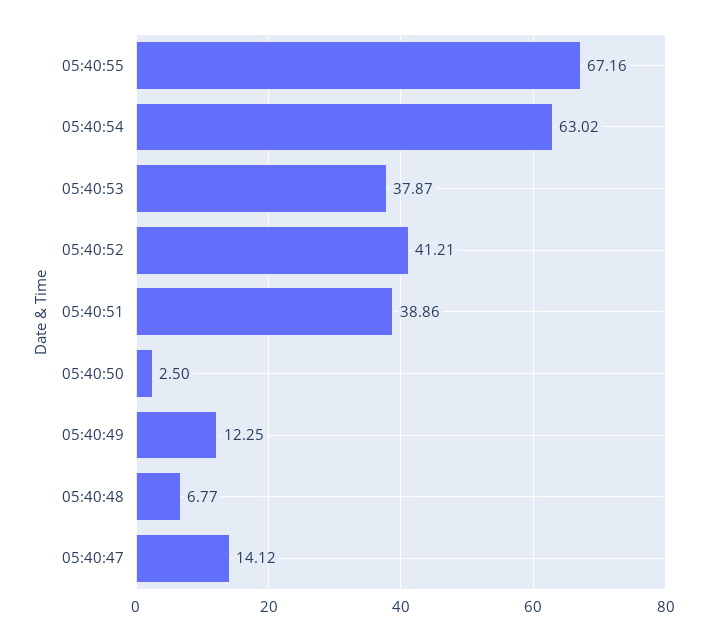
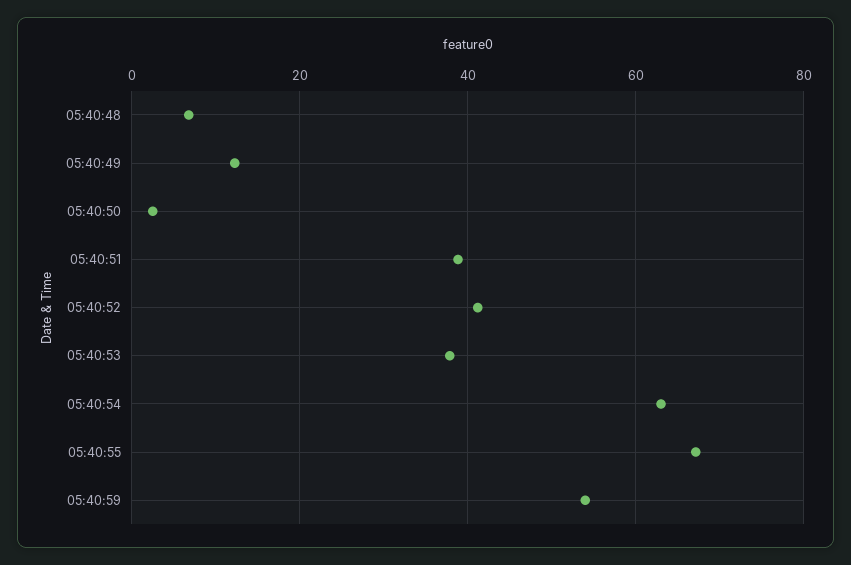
05:40:47: 14.12 -> none
05:40:59: none -> 54

